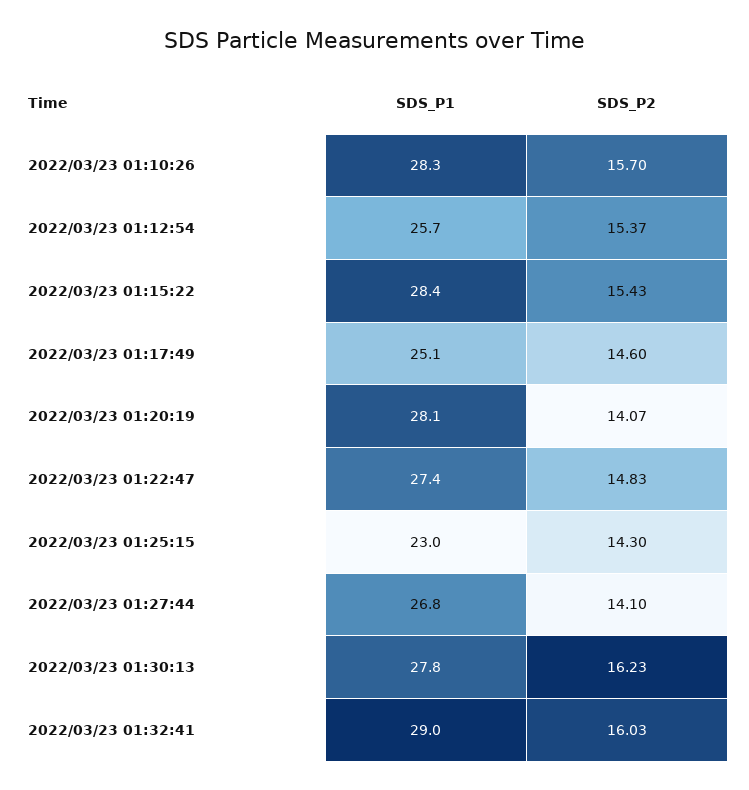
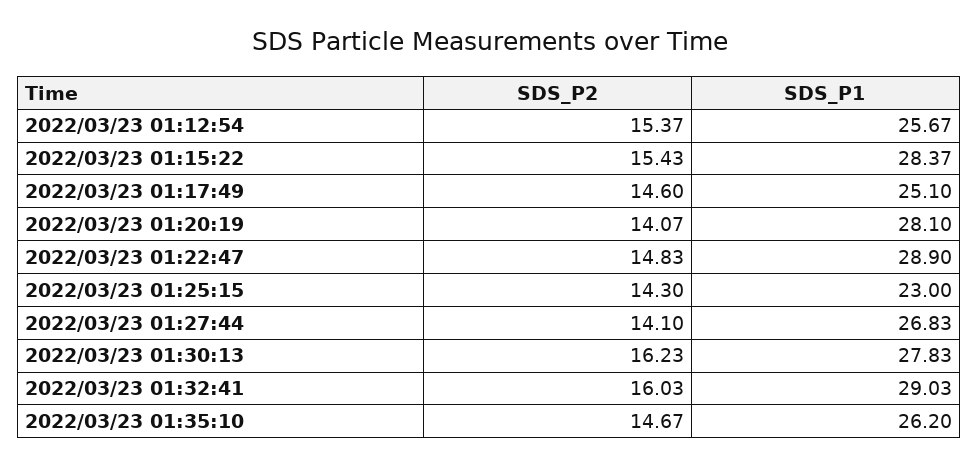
SDS_P1, 2022/03/23 01:10:26: 28.3 -> none
SDS_P2, 2022/03/23 01:10:26: 15.7 -> none
SDS_P1, 2022/03/23 01:22:47: 27.4 -> 28.9
SDS_P2, 2022/03/23 01:35:10: none -> 14.67
SDS_P1, 2022/03/23 01:35:10: none -> 26.2

